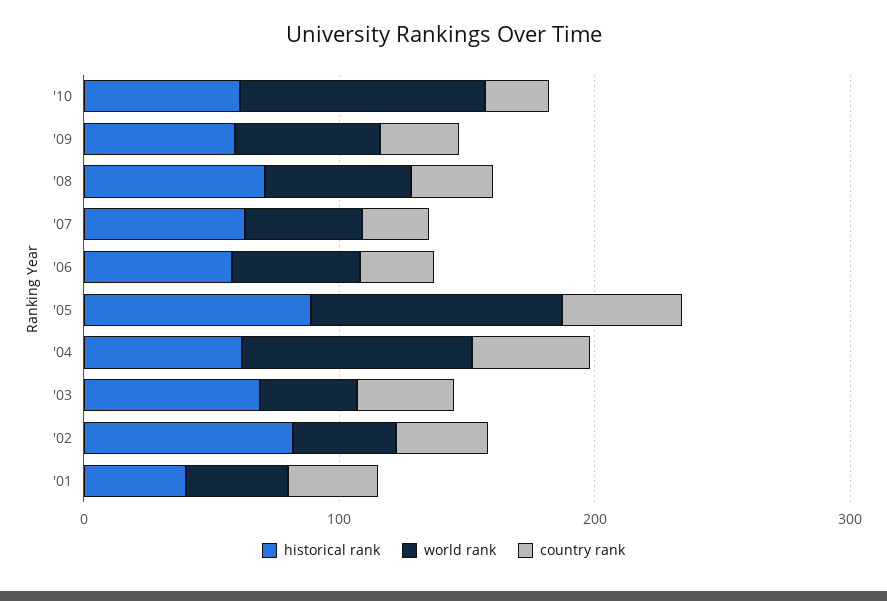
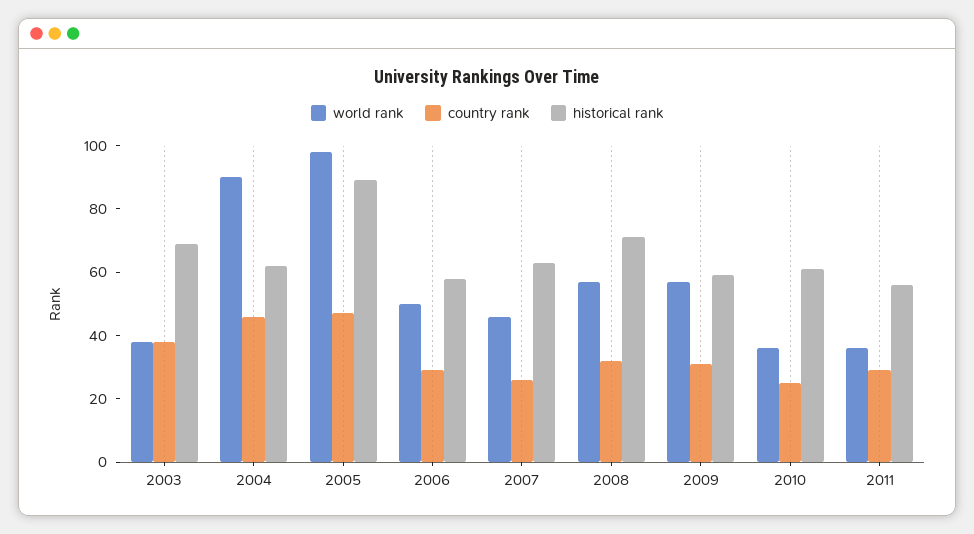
world rank, '10: 100 -> 35
historical rank, '02: 80 -> none
world rank, '02: 40 -> none
country rank, '02: 40 -> none
historical rank, '01: 40 -> none
world rank, '01: 40 -> none
country rank, '01: 40 -> none
world rank, 2011: none -> 35
country rank, 2011: none -> 30
historical rank, 2011: none -> 55

